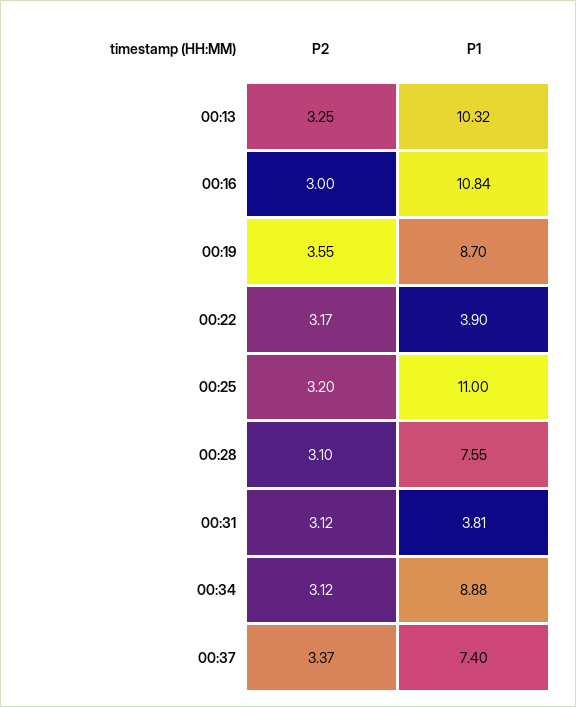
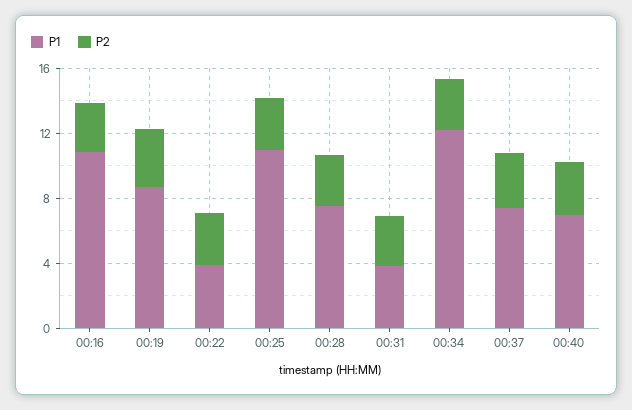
P2, 00:13: 3.25 -> none
P1, 00:13: 10.32 -> none
P1, 00:34: 8.88 -> 12
P1, 00:40: none -> 7
P2, 00:40: none -> 3

